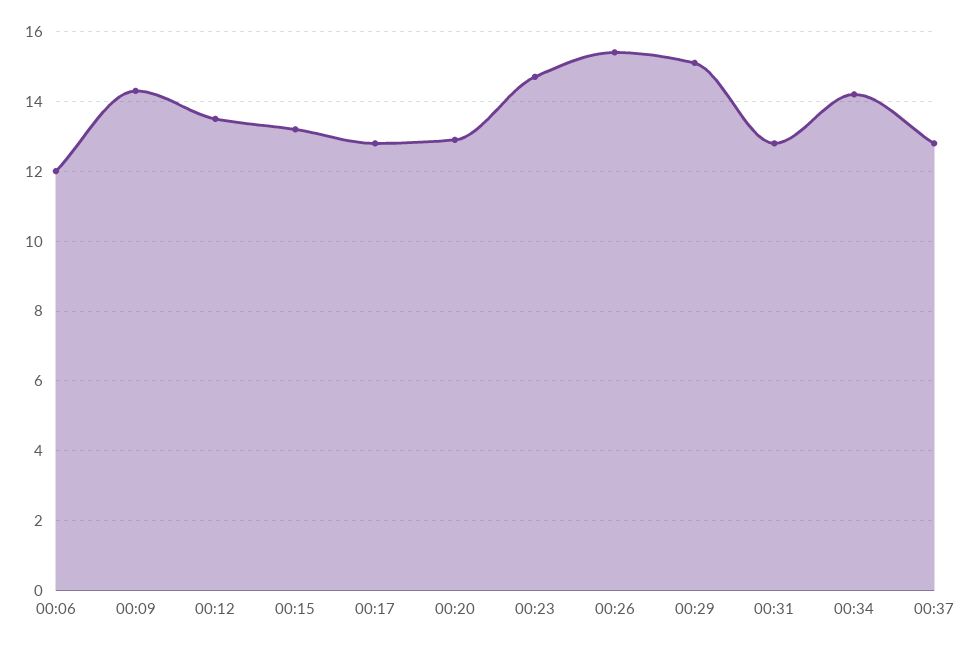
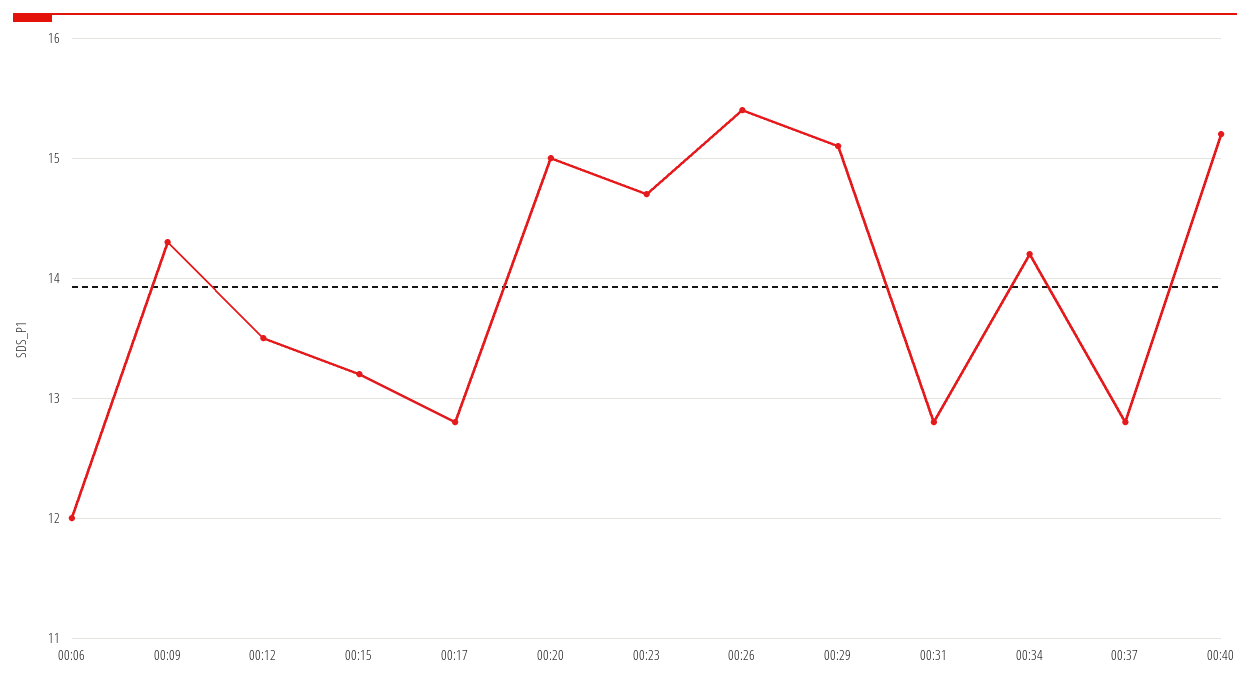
00:20: 13 -> 15
00:40: none -> 15.2

